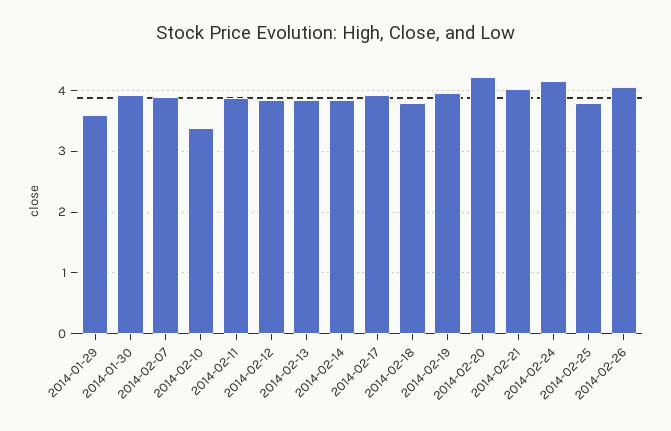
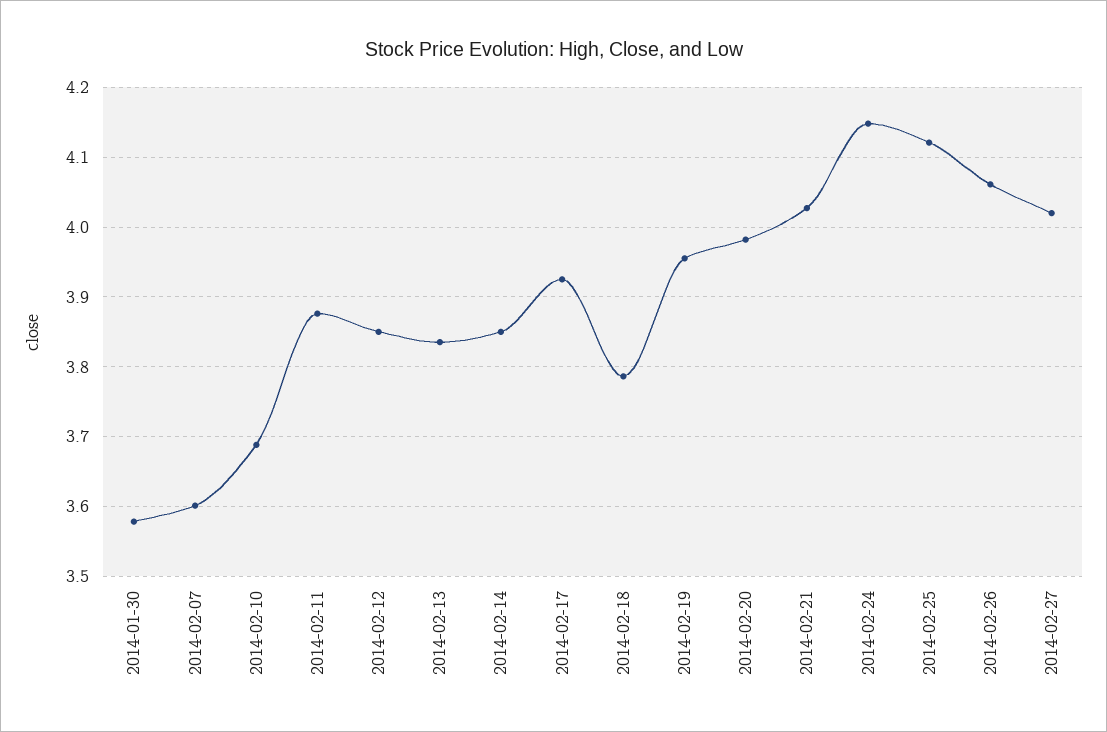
2014-01-29: 3.6 -> none
2014-01-30: 3.9 -> 3.58
2014-02-07: 3.9 -> 3.6
2014-02-10: 3.4 -> 3.69
2014-02-20: 4.2 -> 3.98
2014-02-25: 3.8 -> 4.12
2014-02-27: none -> 4.02

